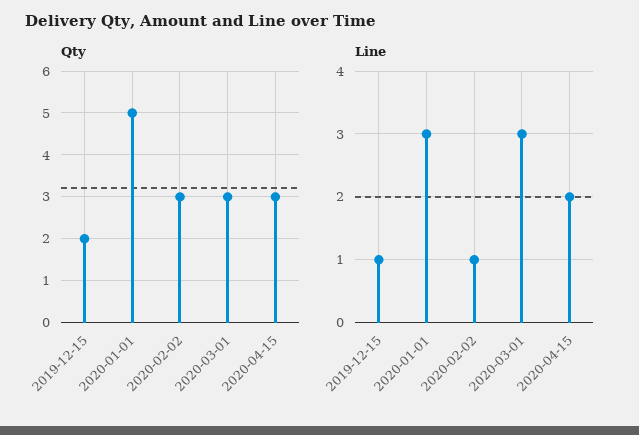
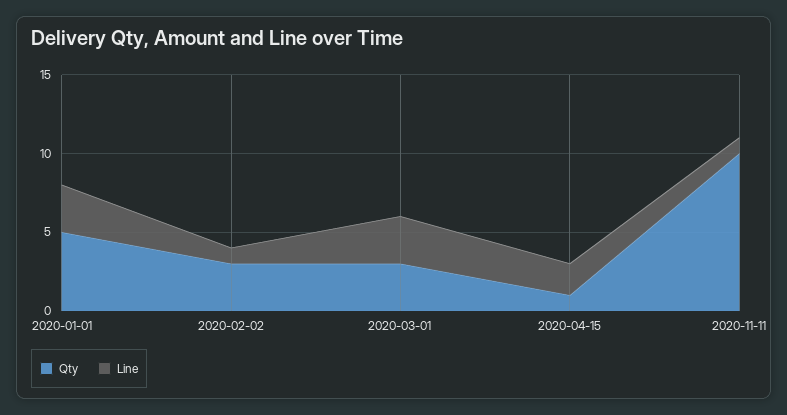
Qty, 2019-12-15: 2 -> none
Qty, 2020-04-15: 3 -> 1
Line, 2019-12-15: 1 -> none
Qty, 2020-11-11: none -> 10
Line, 2020-11-11: none -> 1

